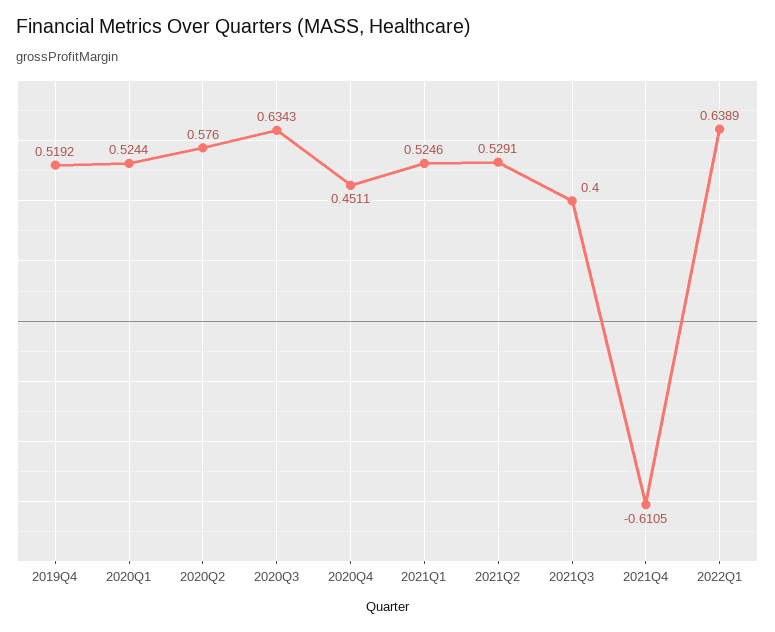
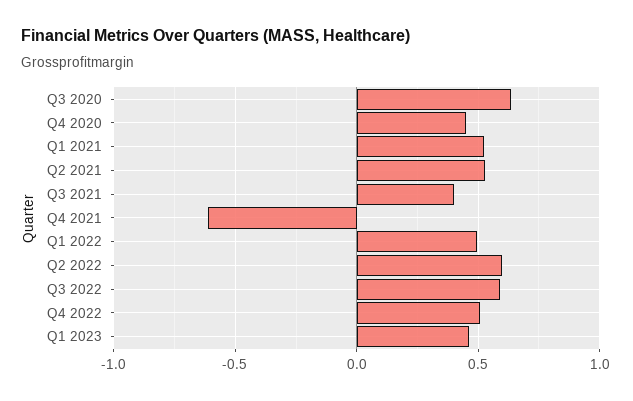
2019Q4: 0.5192 -> none
2020Q1: 0.5244 -> none
2020Q2: 0.576 -> none
2022Q1: 0.6389 -> 0.5
Q2 2022: none -> 0.6
Q3 2022: none -> 0.6
Q4 2022: none -> 0.5
Q1 2023: none -> 0.45

